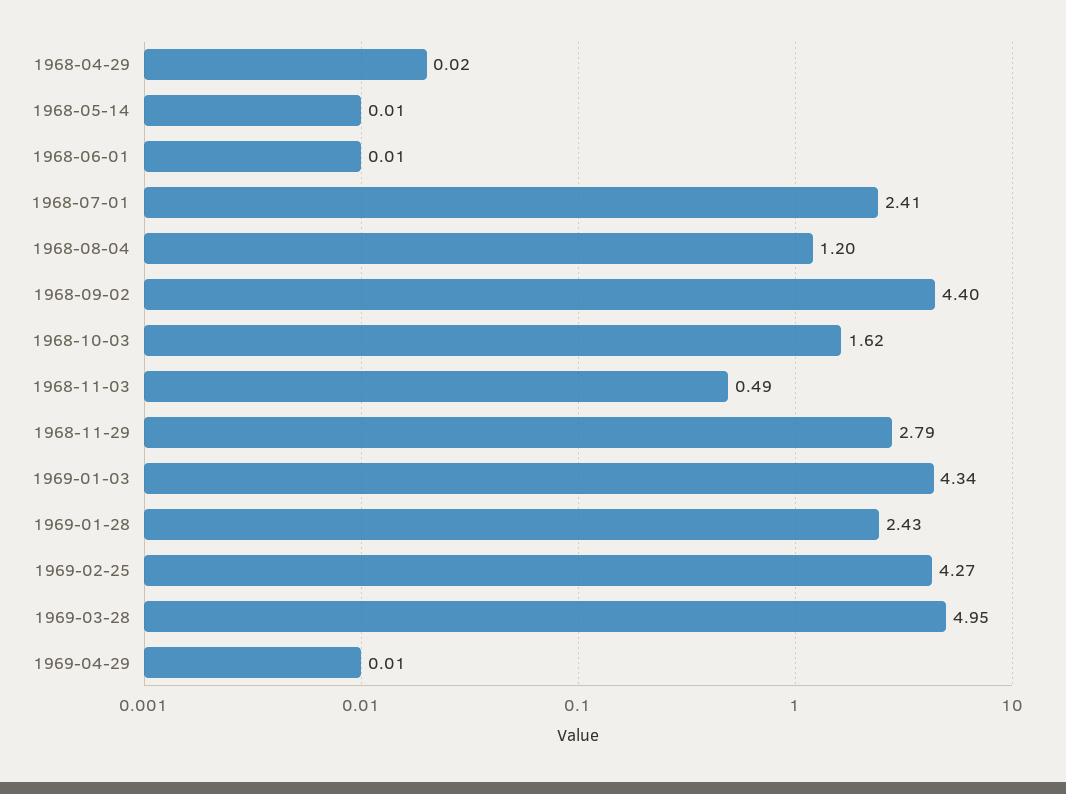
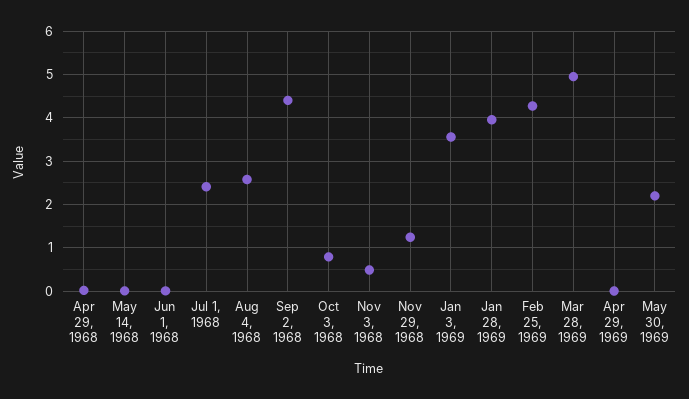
1968-08-04: 1.2 -> 2.6
1968-10-03: 1.62 -> 0.8
1968-11-29: 2.79 -> 1.2
1969-01-03: 4.34 -> 3.6
1969-01-28: 2.43 -> 4
May 30, 1969: none -> 2.2

